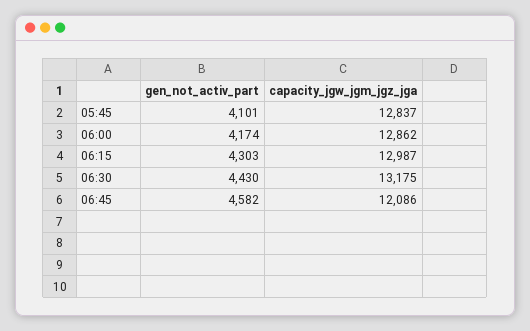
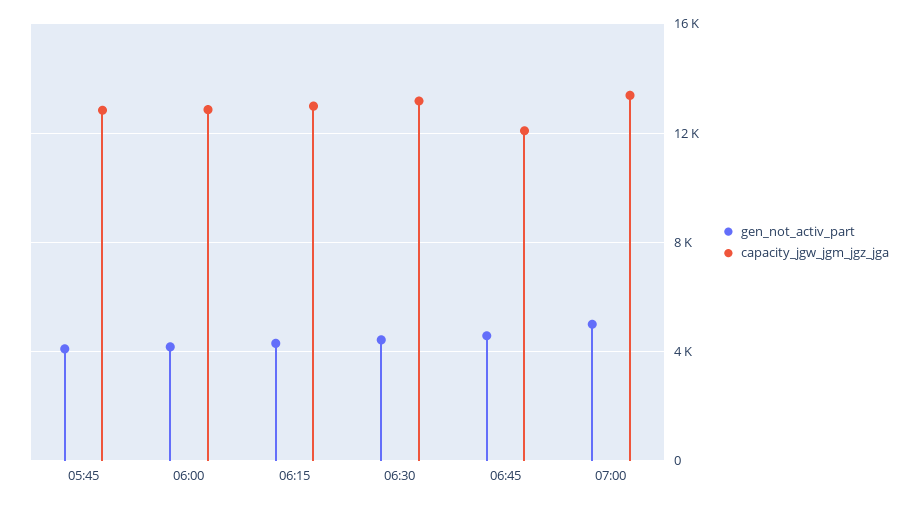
gen_not_activ_part, 07:00: none -> 5000
capacity_jgw_jgm_jgz_jga, 07:00: none -> 13500

